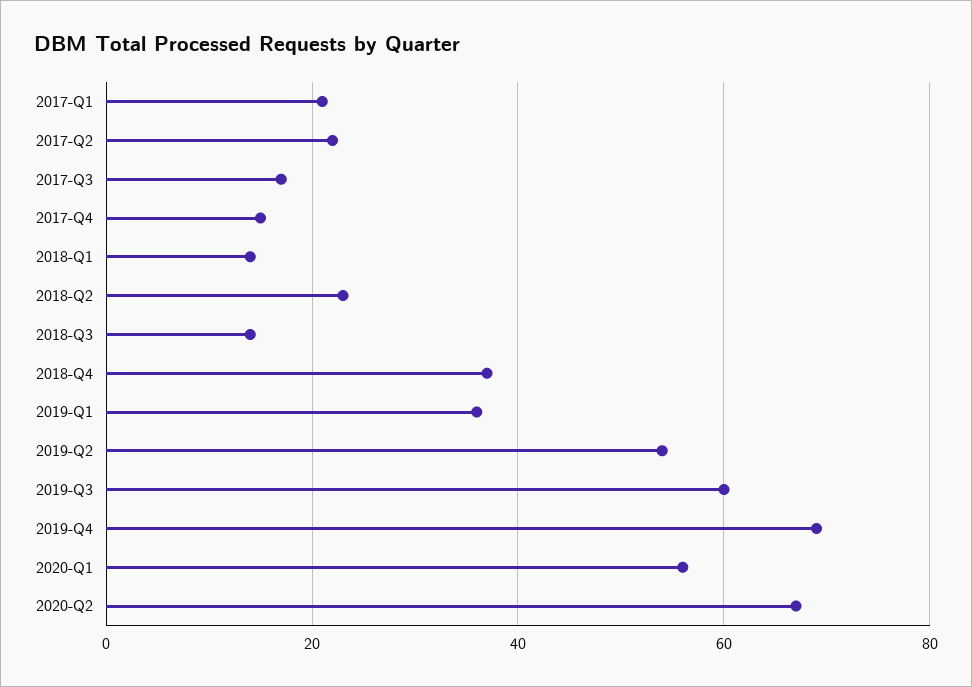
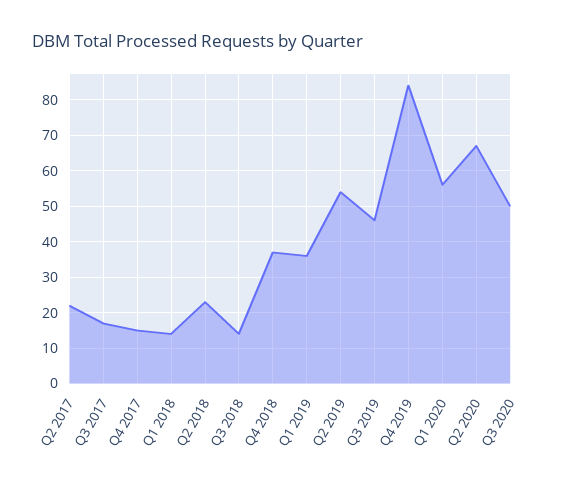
2017-Q1: 20 -> none
2019-Q3: 60 -> 45
2019-Q4: 70 -> 85
Q3 2020: none -> 50

